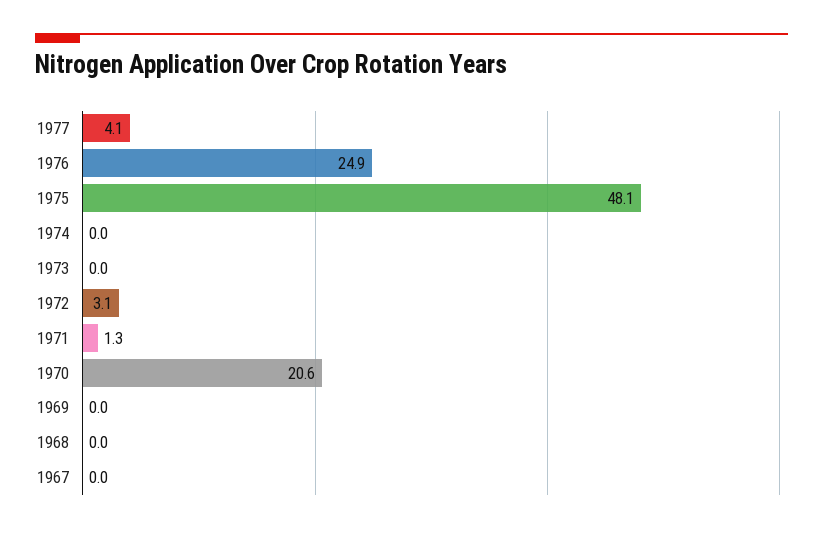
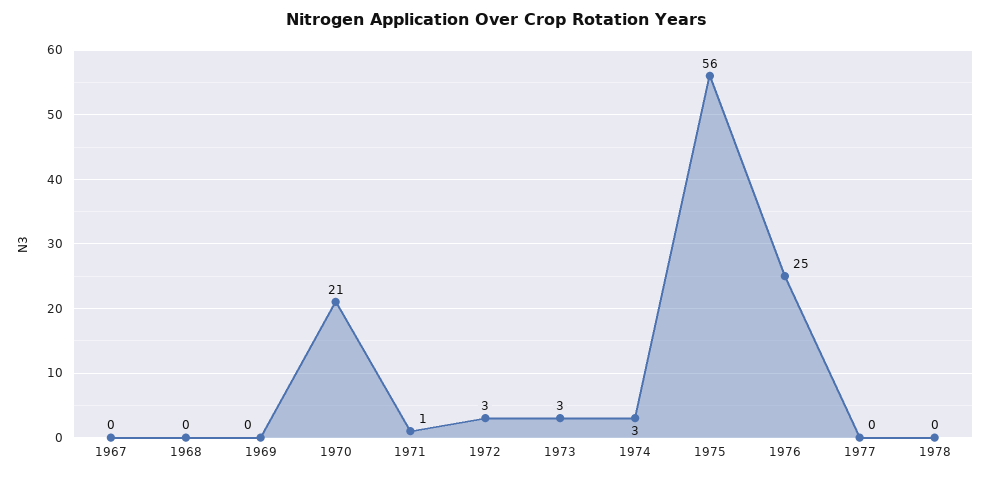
1977: 4.1 -> 0
1975: 48.1 -> 56
1974: 0 -> 3
1973: 0 -> 3
1978: none -> 0

